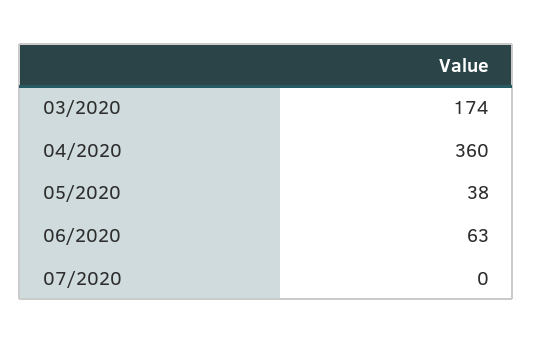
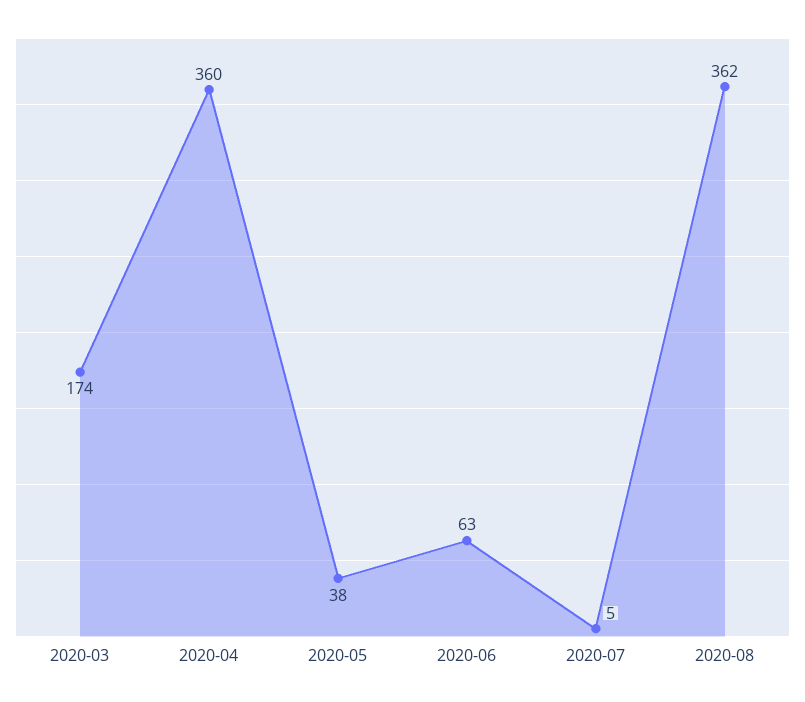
07/2020: 0 -> 5
2020-08: none -> 362

